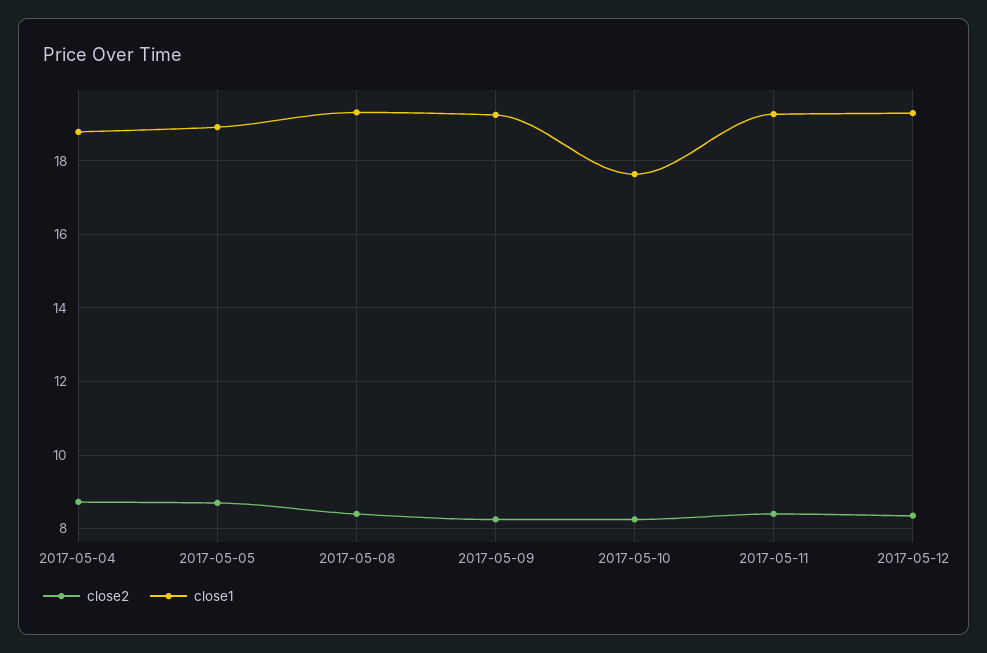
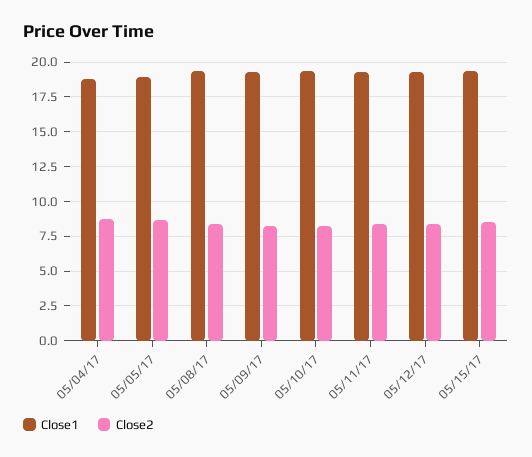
close1, 2017-05-10: 17.6 -> 19.5
close1, 05/15/17: none -> 19.5
close2, 05/15/17: none -> 8.5

